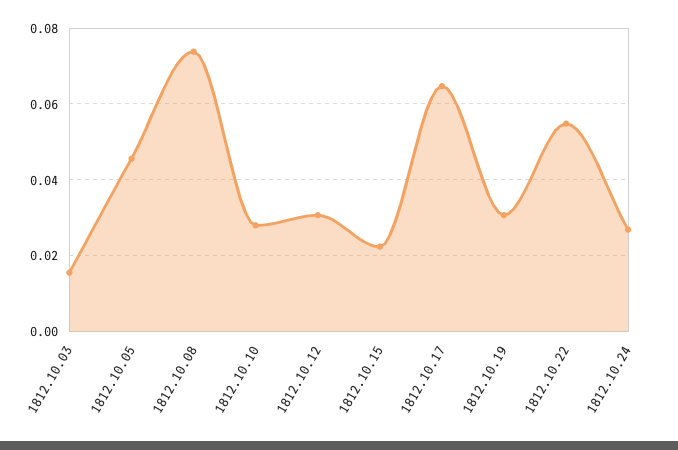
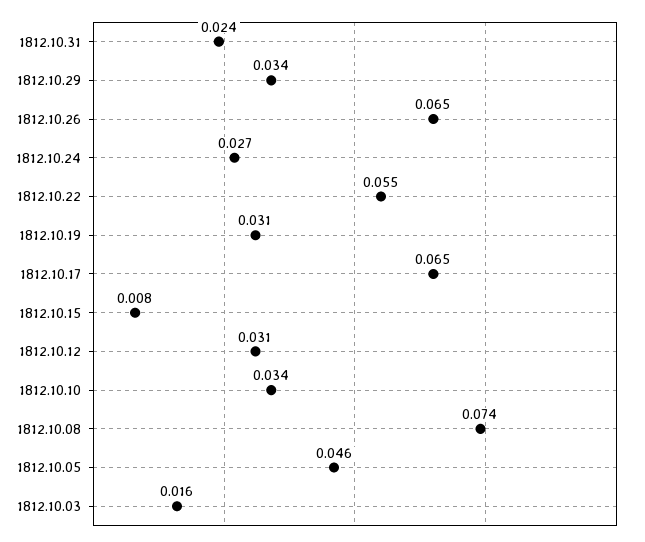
1812.10.10: 0.028 -> 0.034
1812.10.15: 0.022 -> 0.008
1812.10.31: none -> 0.024
1812.10.29: none -> 0.034
1812.10.26: none -> 0.065

